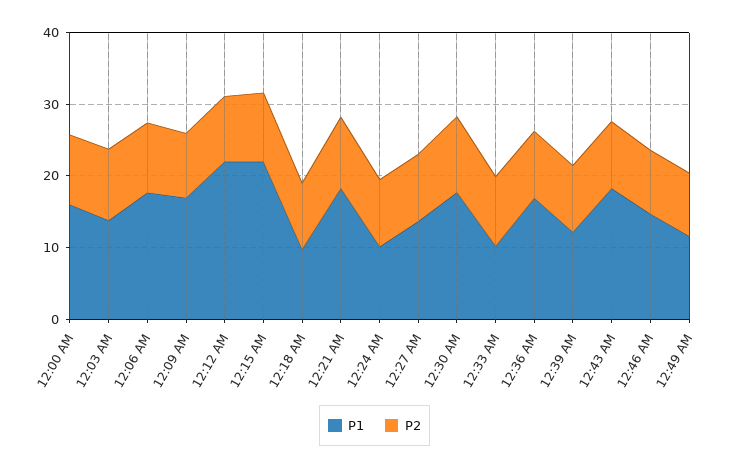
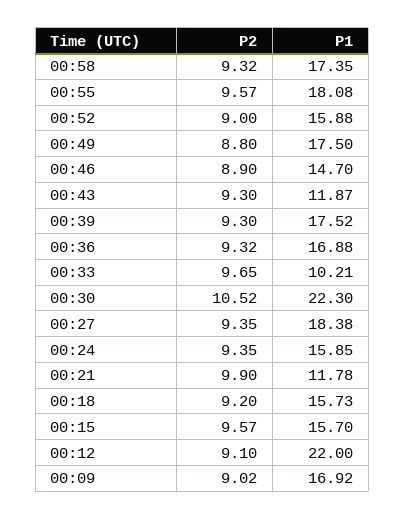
P1, 12:00 AM: 16 -> none
P2, 12:00 AM: 10 -> none
P1, 12:03 AM: 14 -> none
P2, 12:03 AM: 10 -> none
P1, 12:06 AM: 18 -> none
P2, 12:06 AM: 10 -> none
P1, 12:15 AM: 22 -> 15.7
P1, 12:18 AM: 10 -> 15.73
P1, 12:21 AM: 18 -> 11.78
P1, 12:24 AM: 10 -> 15.85
P1, 12:27 AM: 14 -> 18.38
P1, 12:30 AM: 18 -> 22.3
P1, 12:39 AM: 12 -> 17.52
P1, 12:43 AM: 18 -> 11.87
P1, 12:49 AM: 12 -> 17.5
P2, 00:58: none -> 9.32
P1, 00:58: none -> 17.35
P2, 00:55: none -> 9.57
P1, 00:55: none -> 18.08
P2, 00:52: none -> 9
P1, 00:52: none -> 15.88

